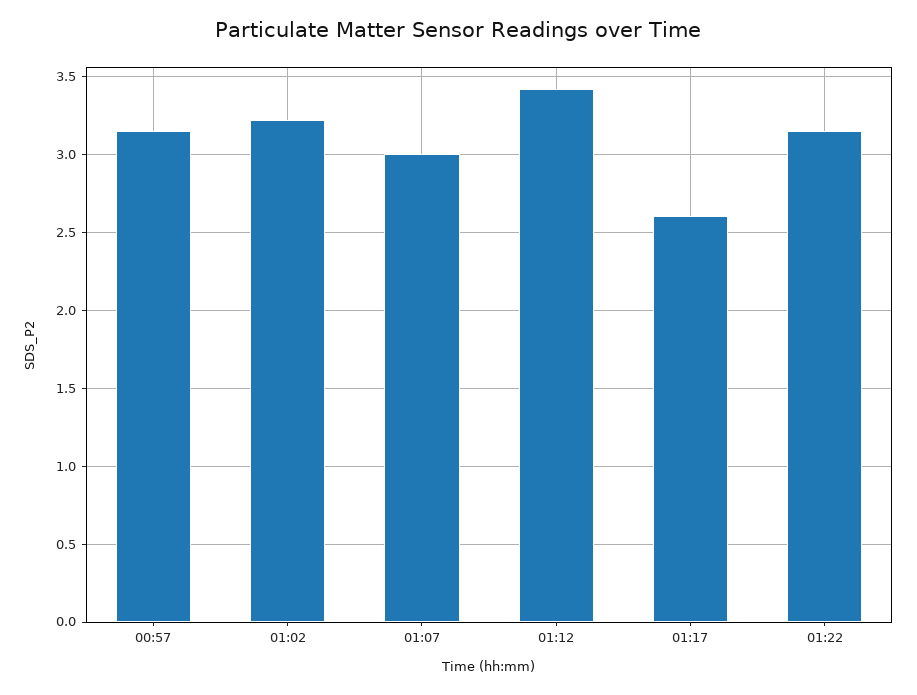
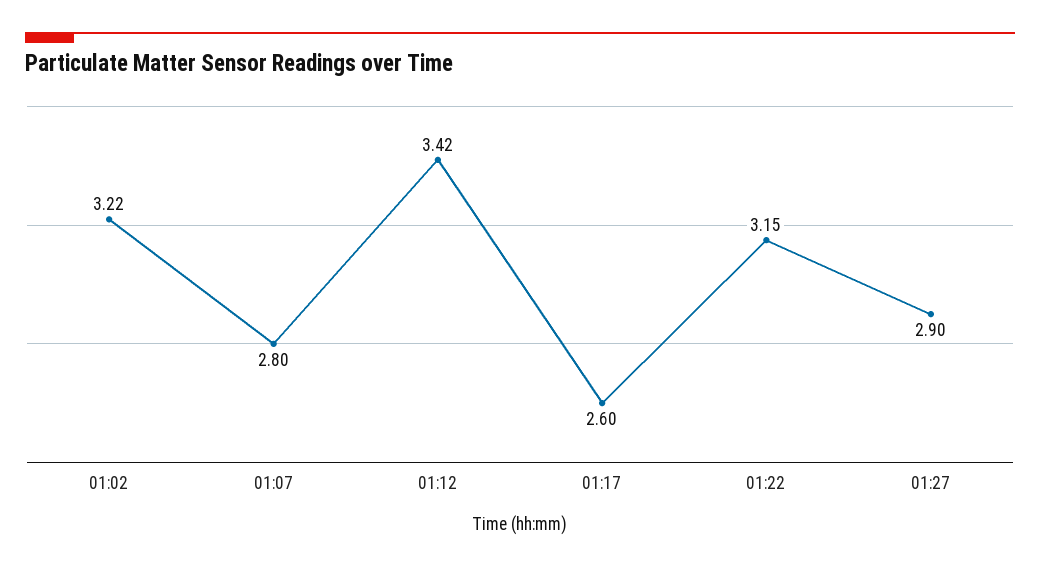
00:57: 3.15 -> none
01:07: 3 -> 2.8
01:27: none -> 2.9

